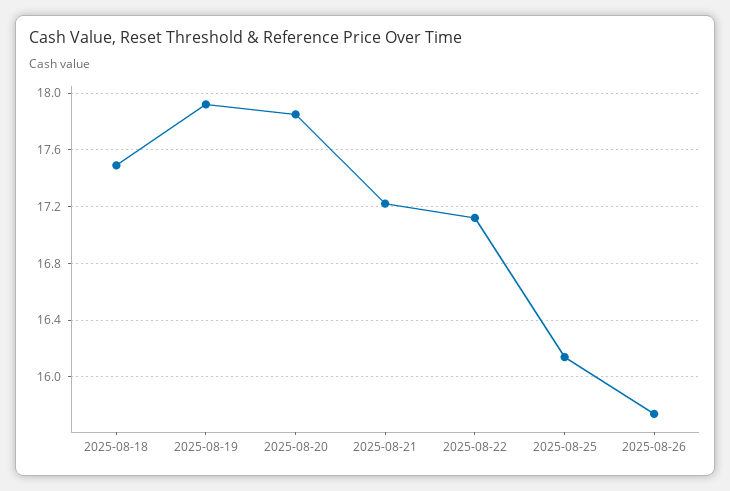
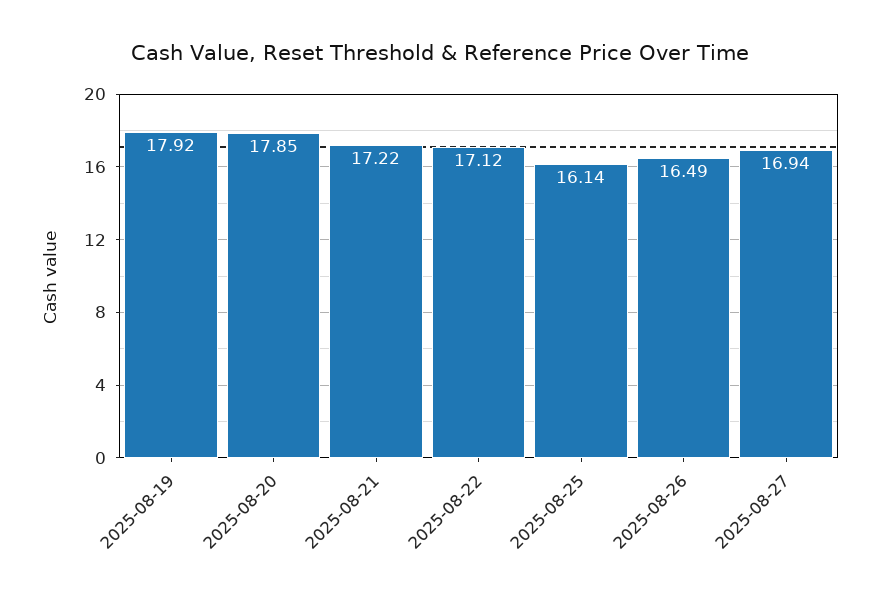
2025-08-18: 17.5 -> none
2025-08-26: 15.75 -> 16.49
2025-08-27: none -> 16.94

